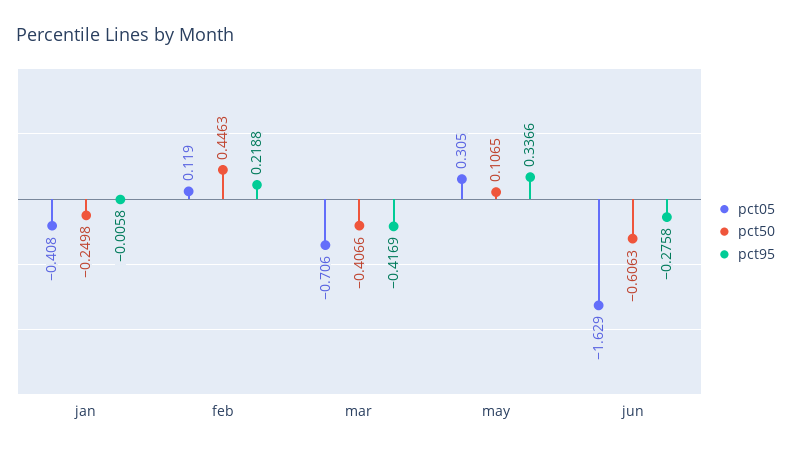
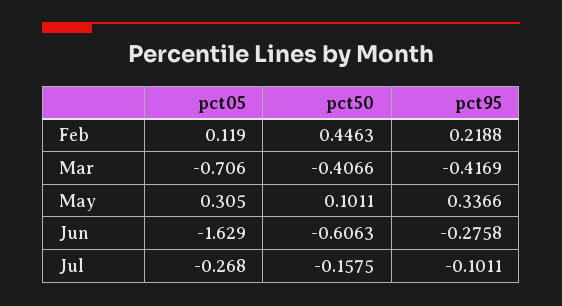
pct05, jan: -0.408 -> none
pct50, jan: -0.2498 -> none
pct95, jan: -0.0058 -> none
pct50, may: 0.1065 -> 0.1011
pct05, Jul: none -> -0.268
pct50, Jul: none -> -0.1575
pct95, Jul: none -> -0.1011

